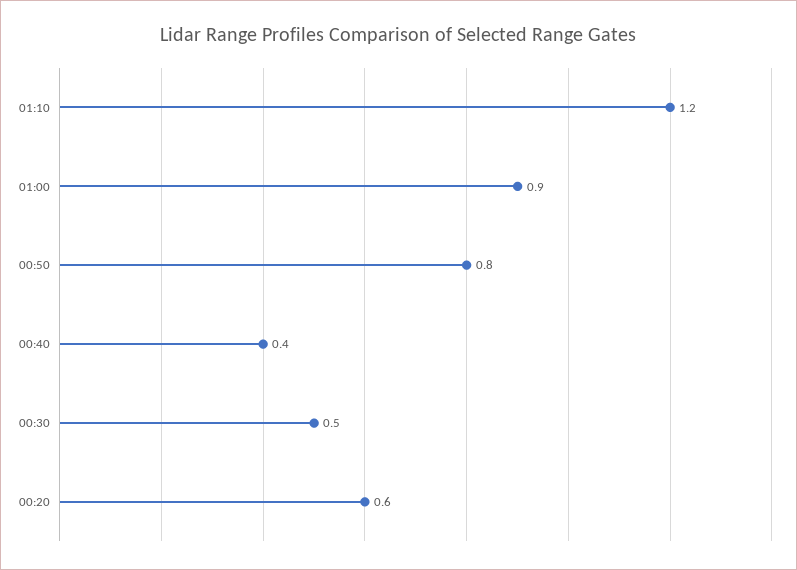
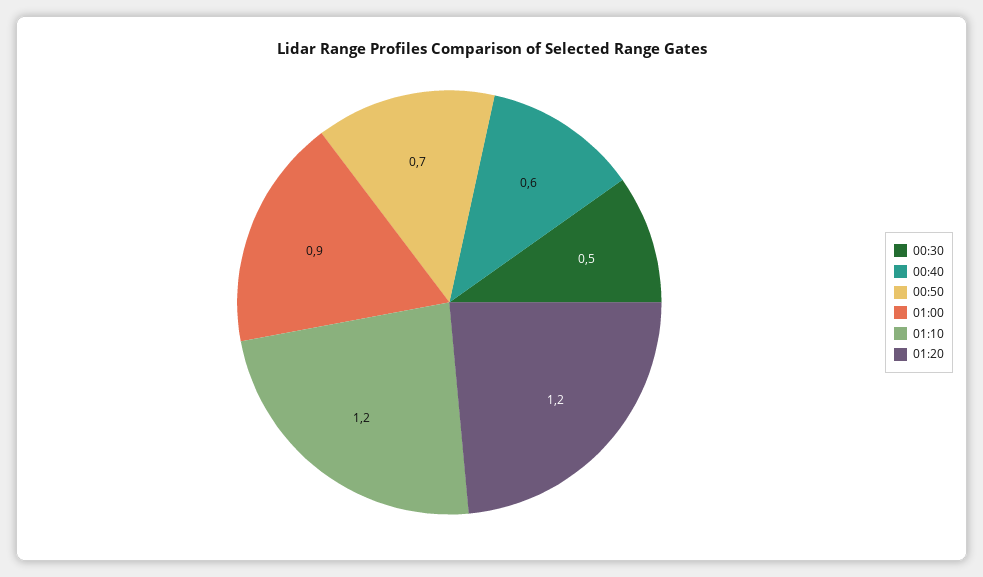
00:50: 0.8 -> 0.7
00:40: 0.4 -> 0.6
00:20: 0.6 -> none
01:20: none -> 1.2

